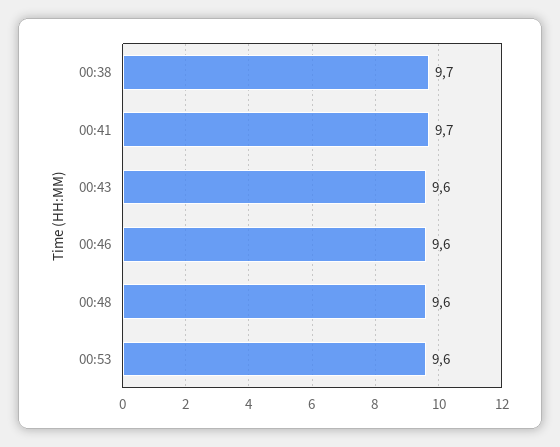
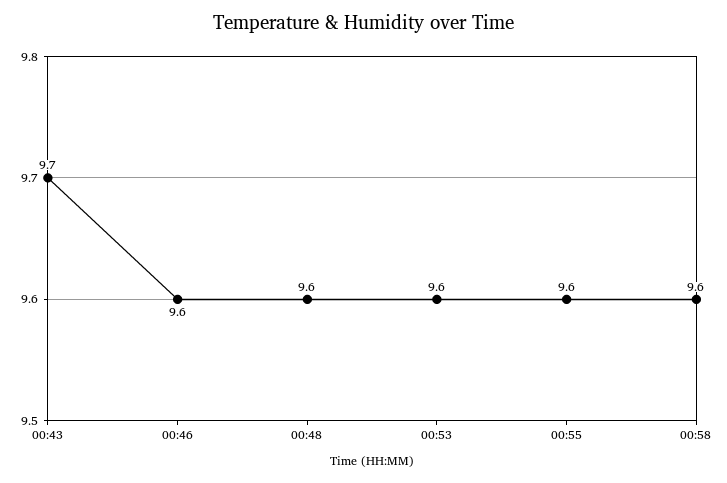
00:38: 9.7 -> none
00:41: 9.7 -> none
00:43: 9.6 -> 9.7
00:55: none -> 9.6
00:58: none -> 9.6

